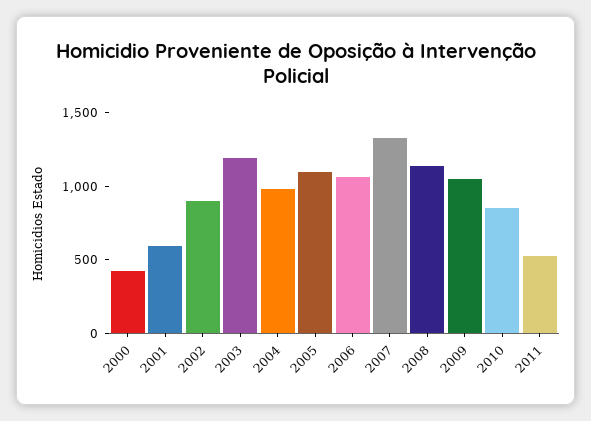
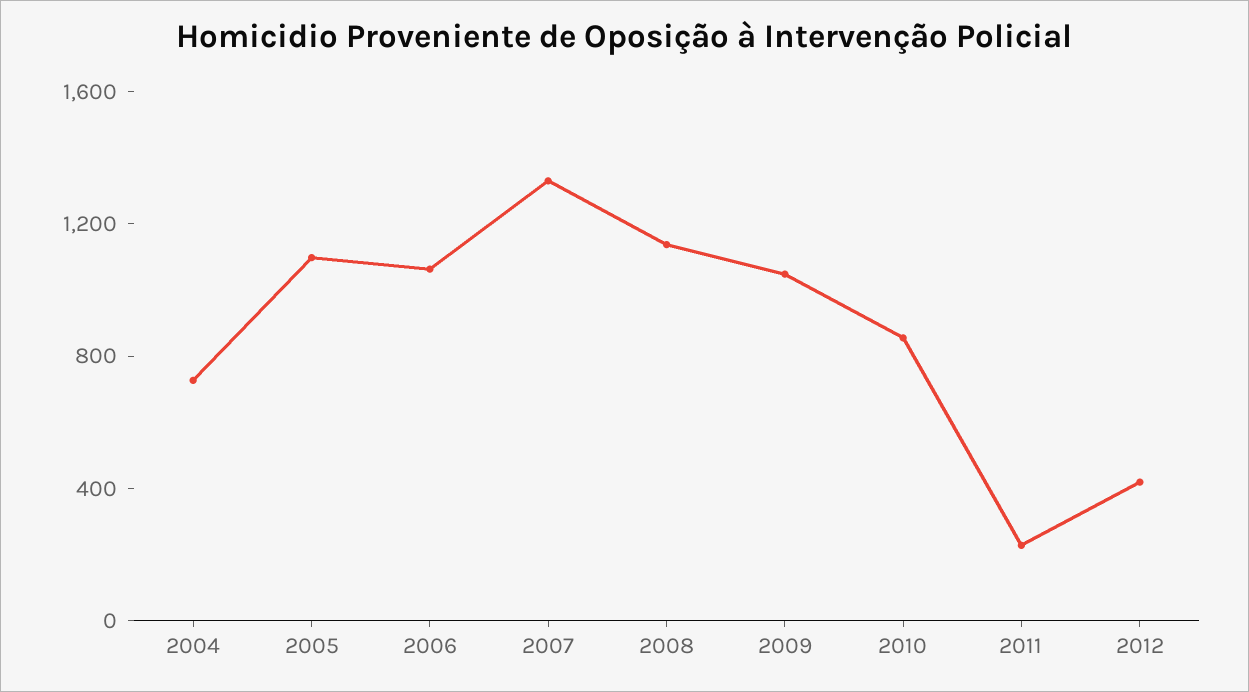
2000: 400 -> none
2001: 600 -> none
2002: 900 -> none
2003: 1200 -> none
2004: 1000 -> 700
2011: 500 -> 200
2012: none -> 400

